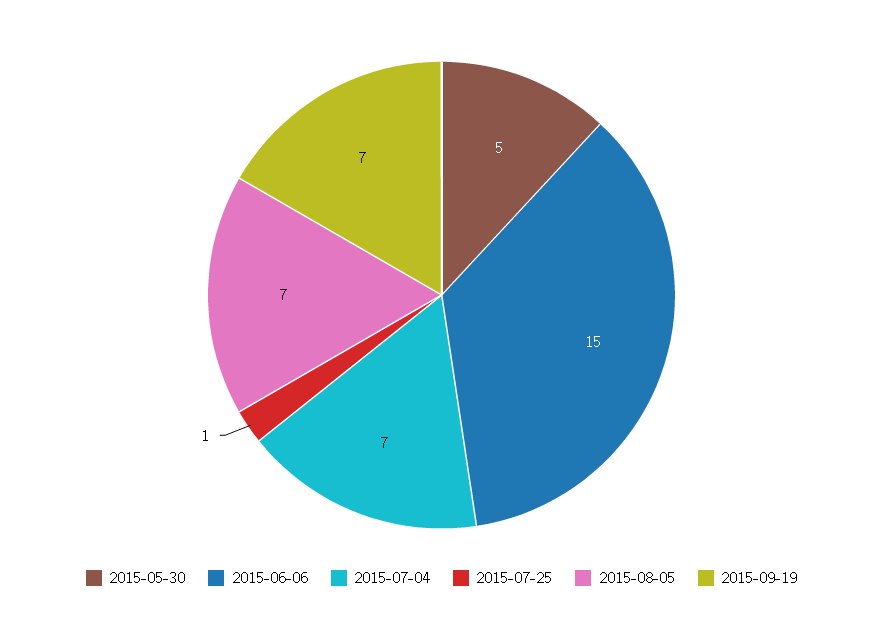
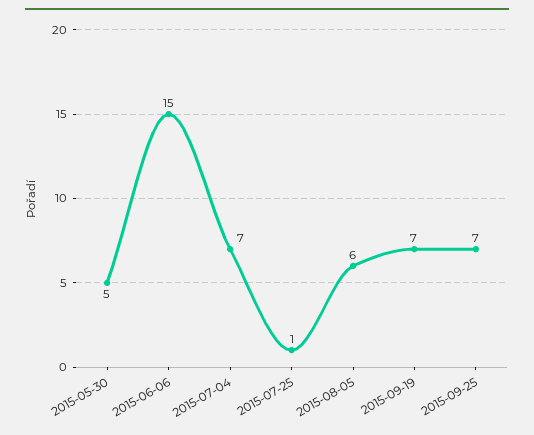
2015-08-05: 7 -> 6
2015-09-25: none -> 7

